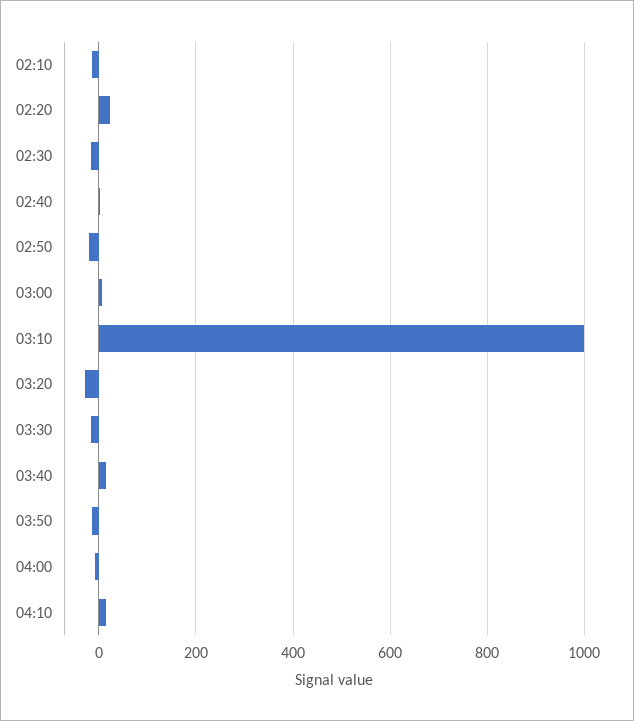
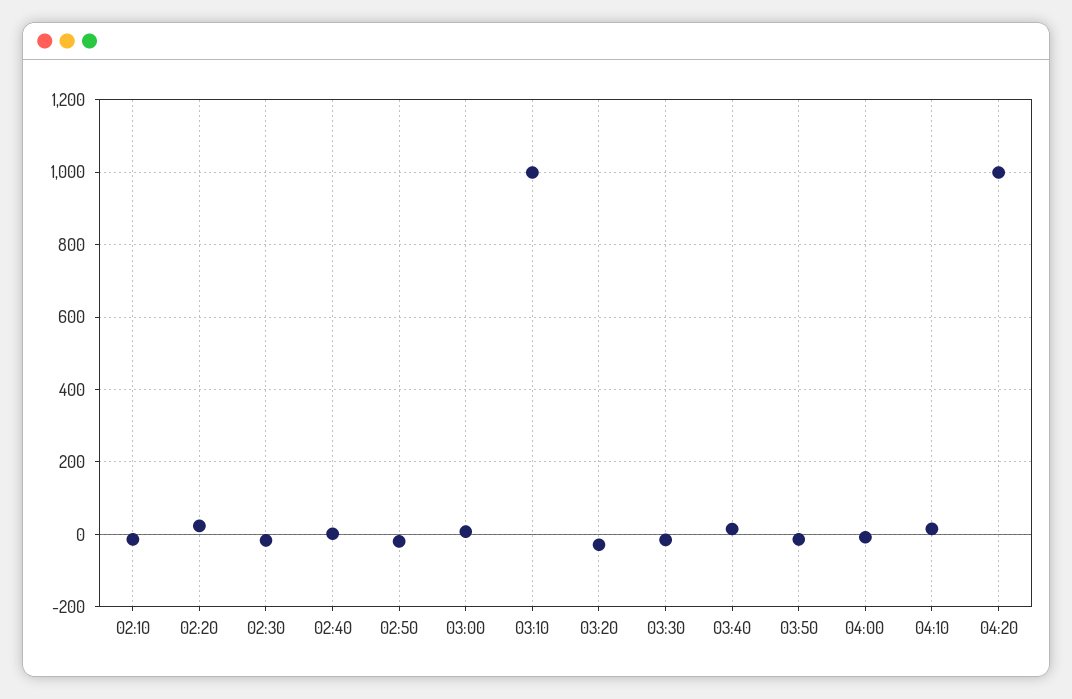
04:20: none -> 1000

